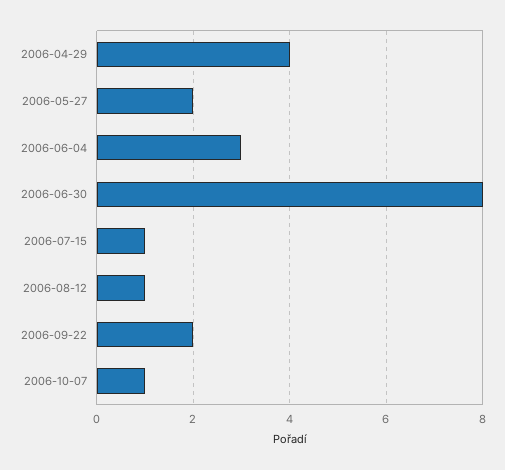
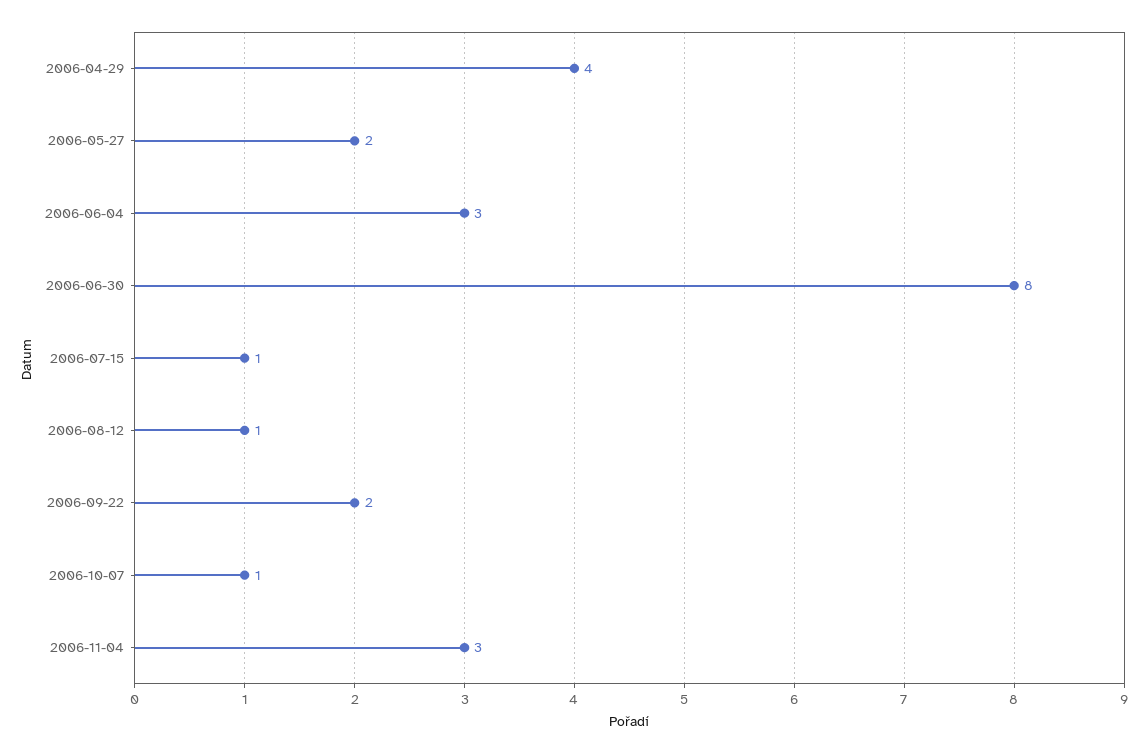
2006-11-04: none -> 3

